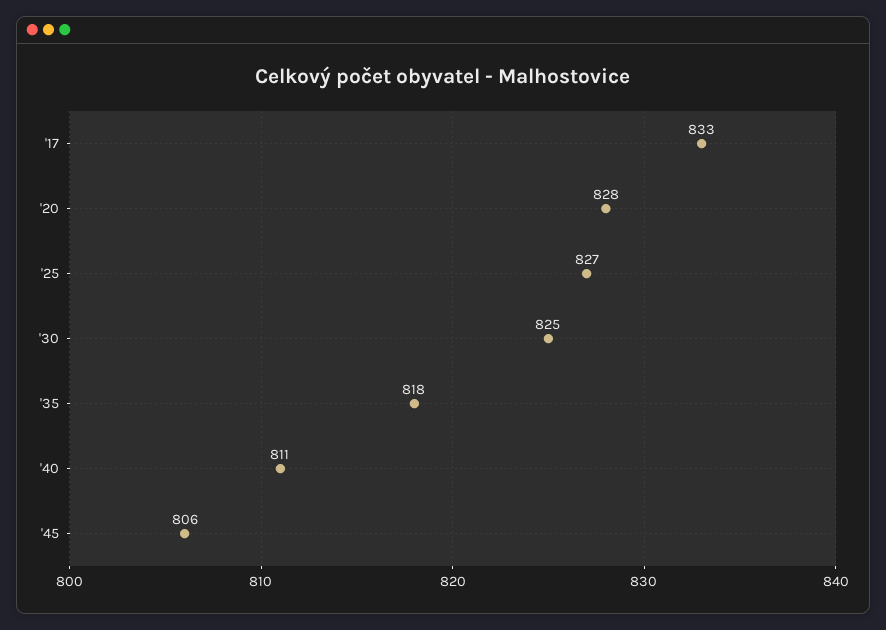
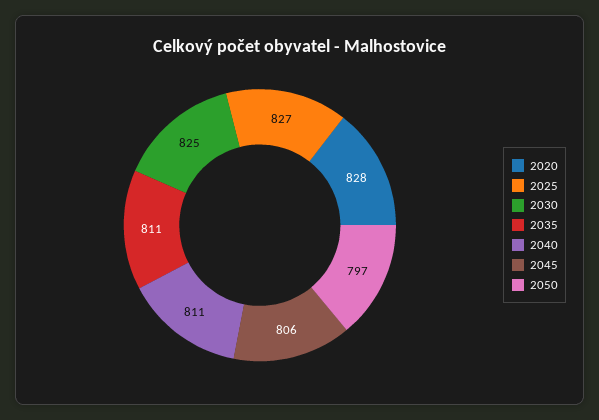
'17: 833 -> none
'35: 818 -> 811
2050: none -> 797

